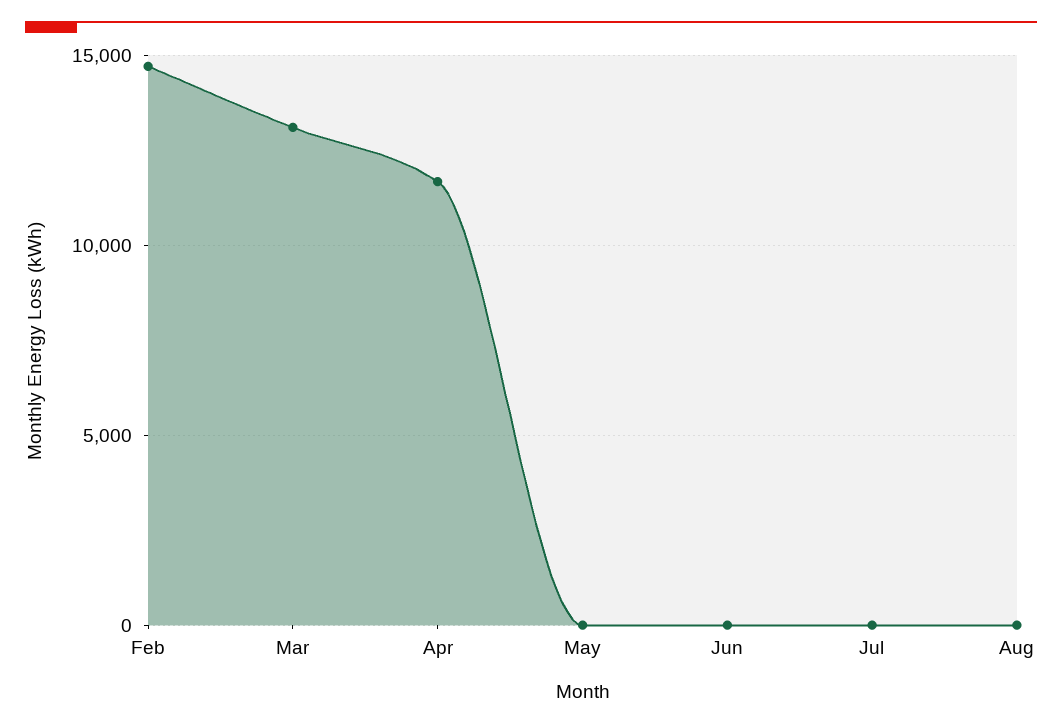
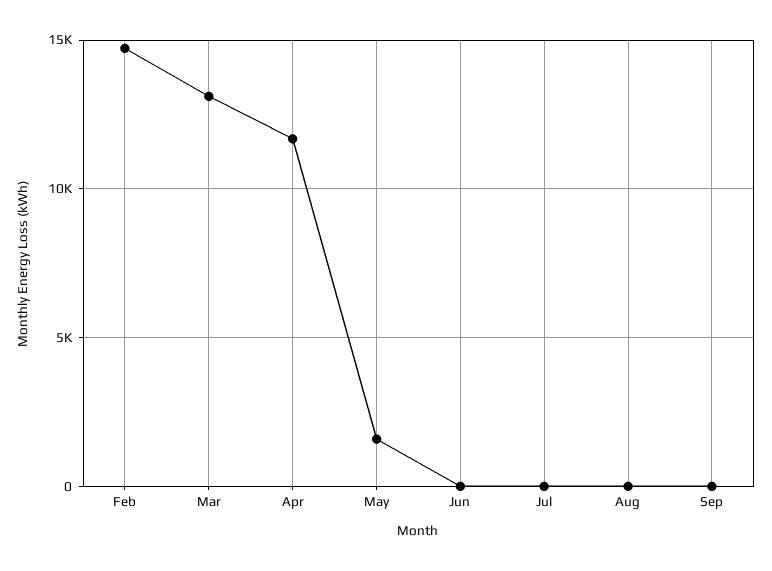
May: 0 -> 1500
Sep: none -> 0

